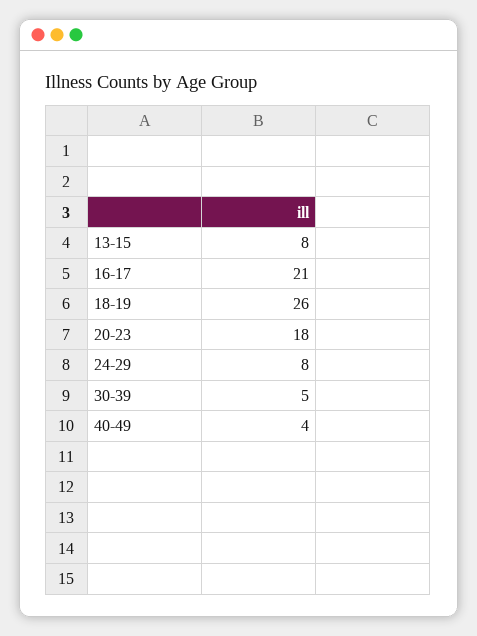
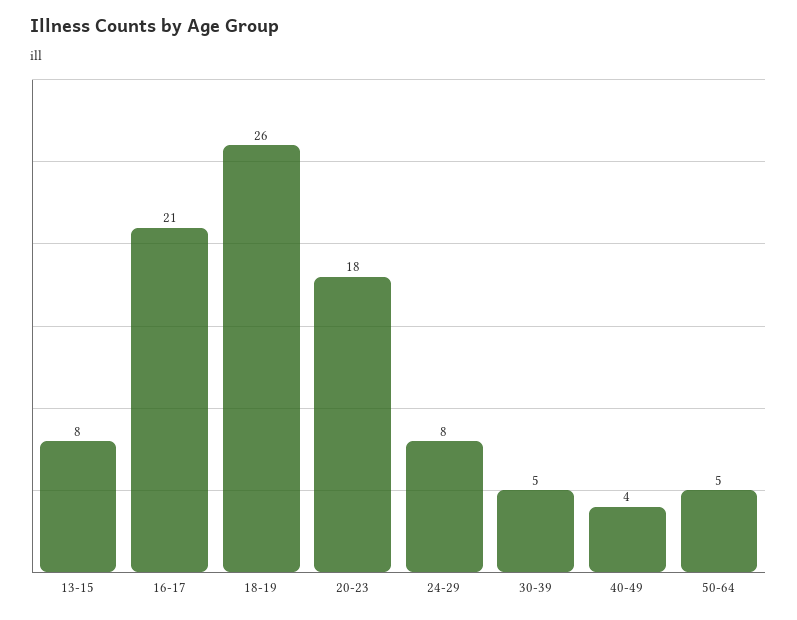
50-64: none -> 5

